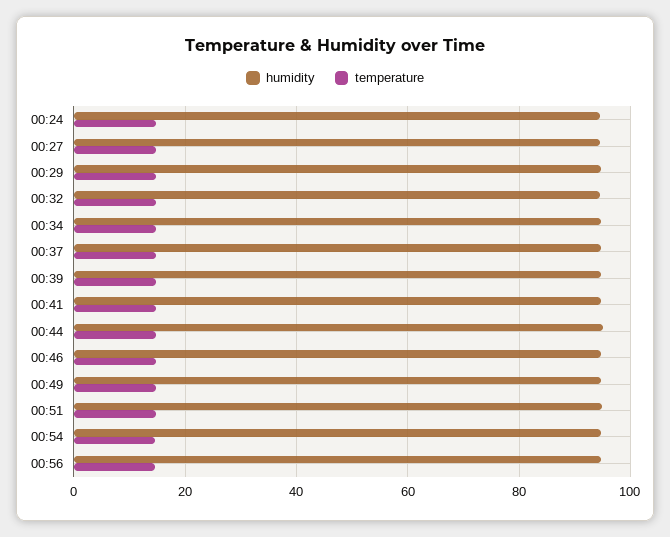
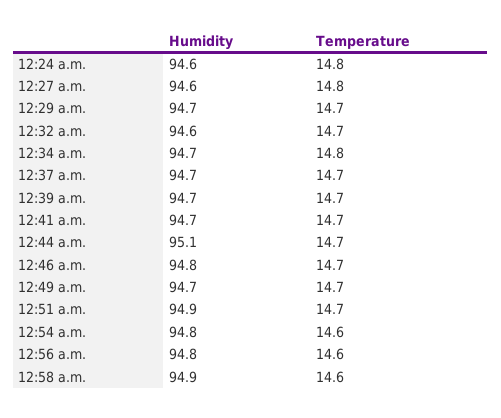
humidity, 12:58 a.m.: none -> 94.9
temperature, 12:58 a.m.: none -> 14.6

